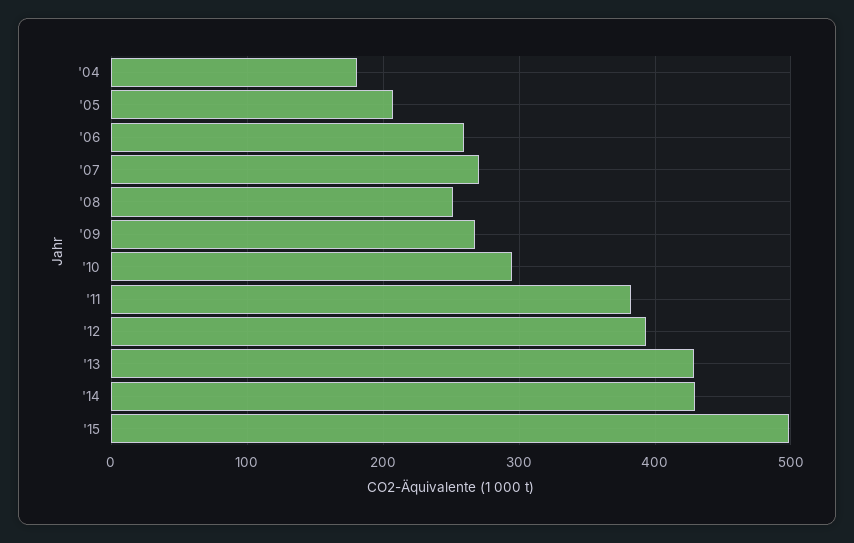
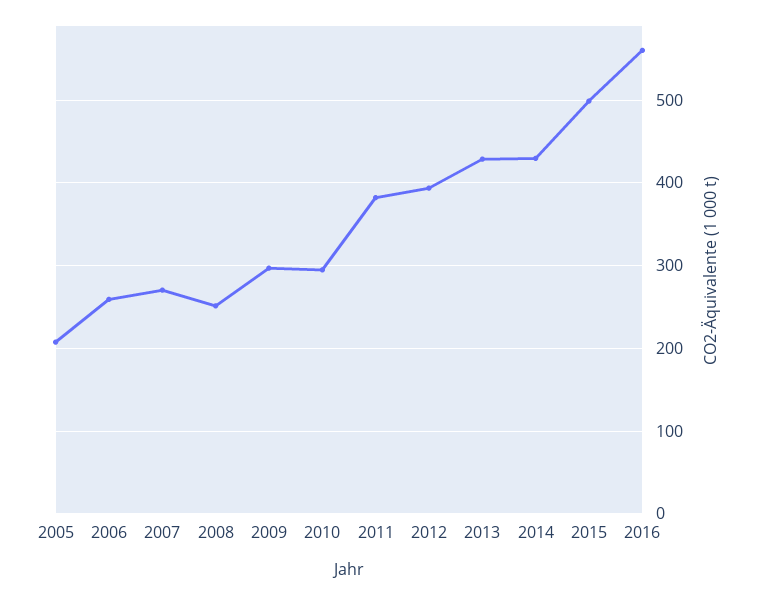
'04: 180 -> none
'09: 270 -> 300
2016: none -> 560

